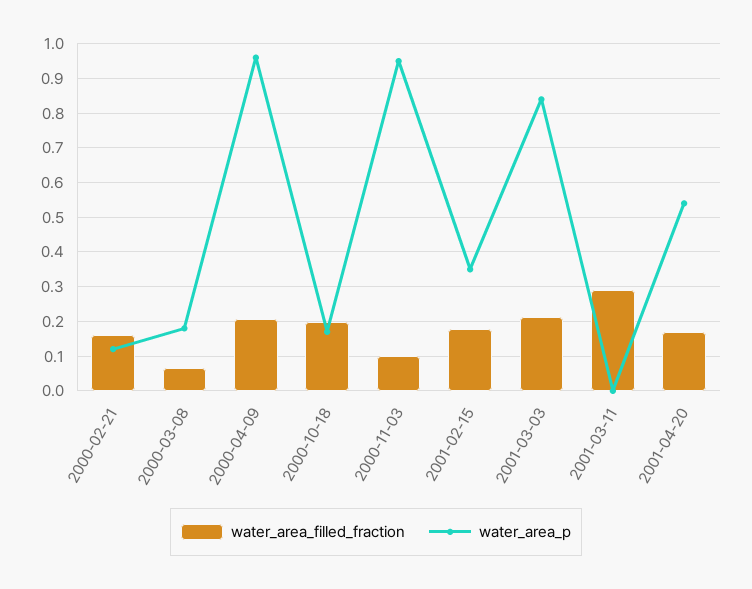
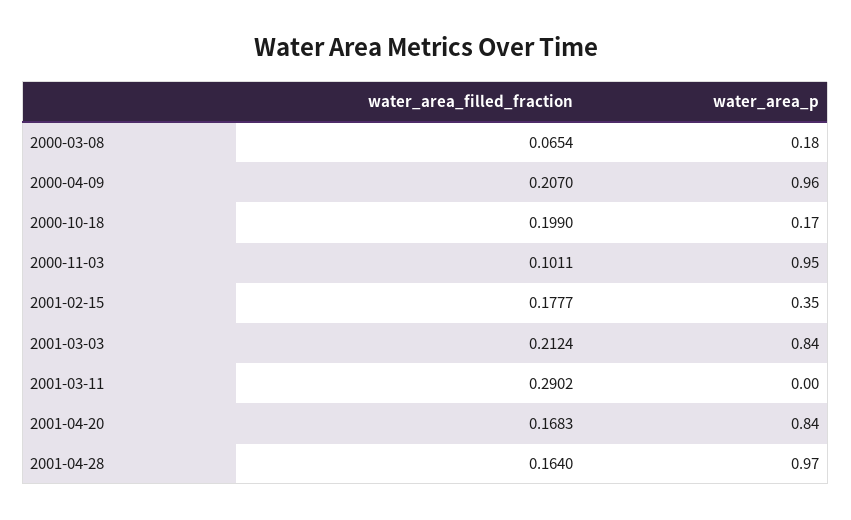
water_area_filled_fraction, 2000-02-21: 0.16 -> none
water_area_p, 2000-02-21: 0.12 -> none
water_area_p, 2001-04-20: 0.54 -> 0.84
water_area_filled_fraction, 2001-04-28: none -> 0.164
water_area_p, 2001-04-28: none -> 0.97

